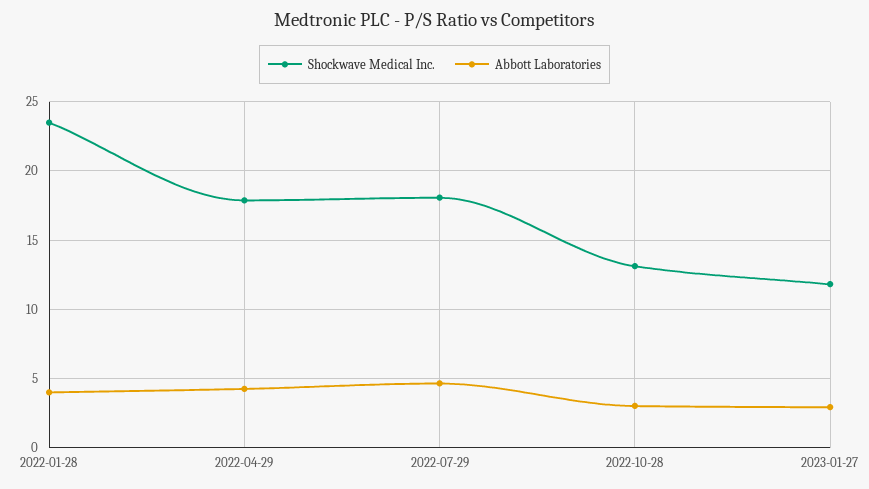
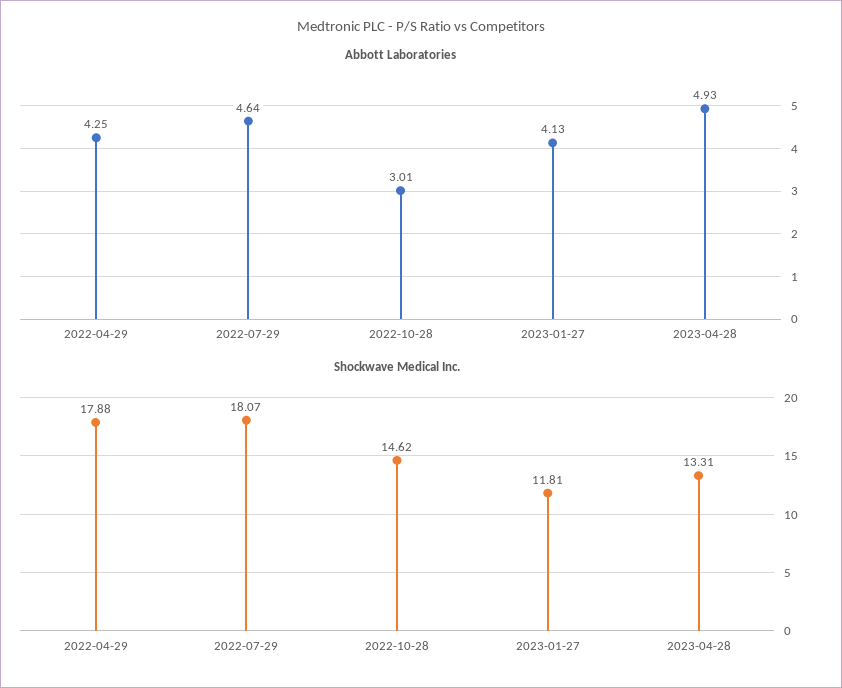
Shockwave Medical Inc., 2022-01-28: 23.5 -> none
Abbott Laboratories, 2022-01-28: 4 -> none
Shockwave Medical Inc., 2022-10-28: 13 -> 14.62
Abbott Laboratories, 2023-01-27: 3 -> 4.13
Abbott Laboratories, 2023-04-28: none -> 4.93
Shockwave Medical Inc., 2023-04-28: none -> 13.31

